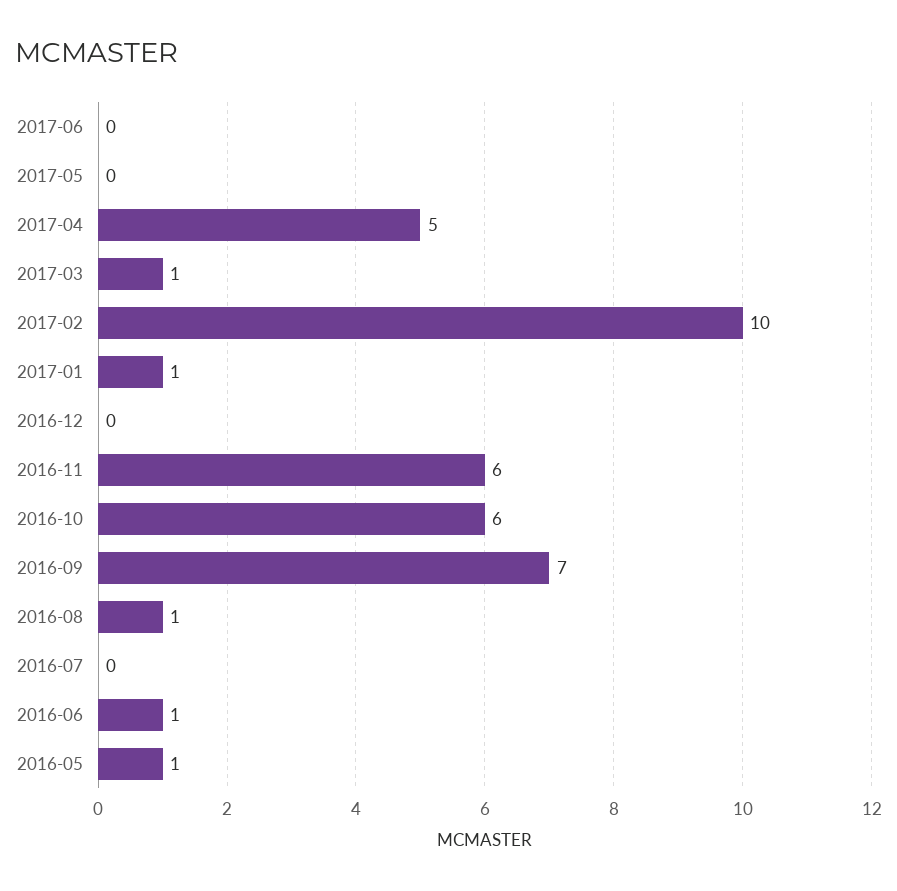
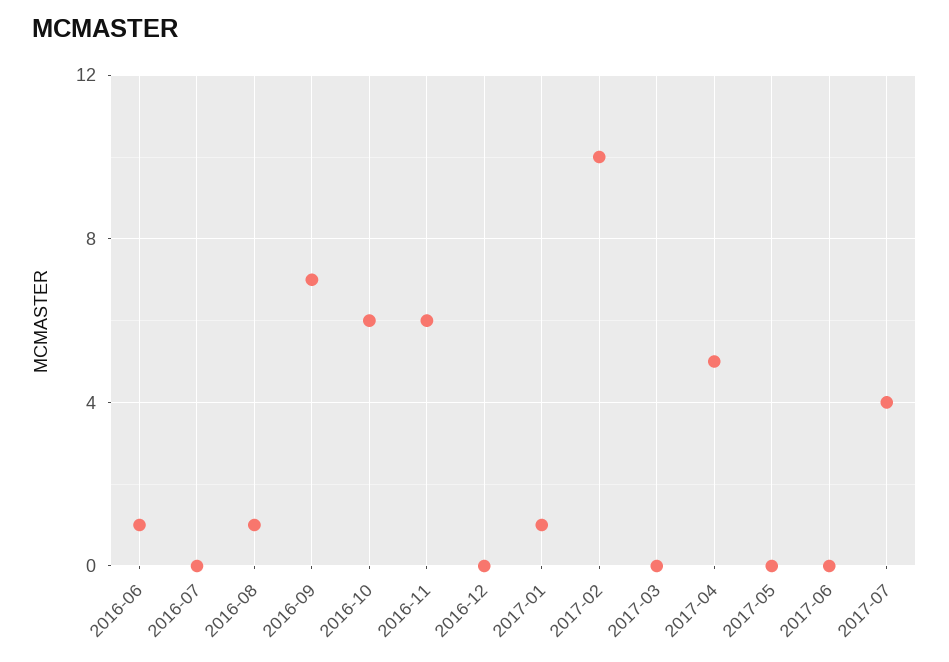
2017-03: 1 -> 0
2016-05: 1 -> none
2017-07: none -> 4

